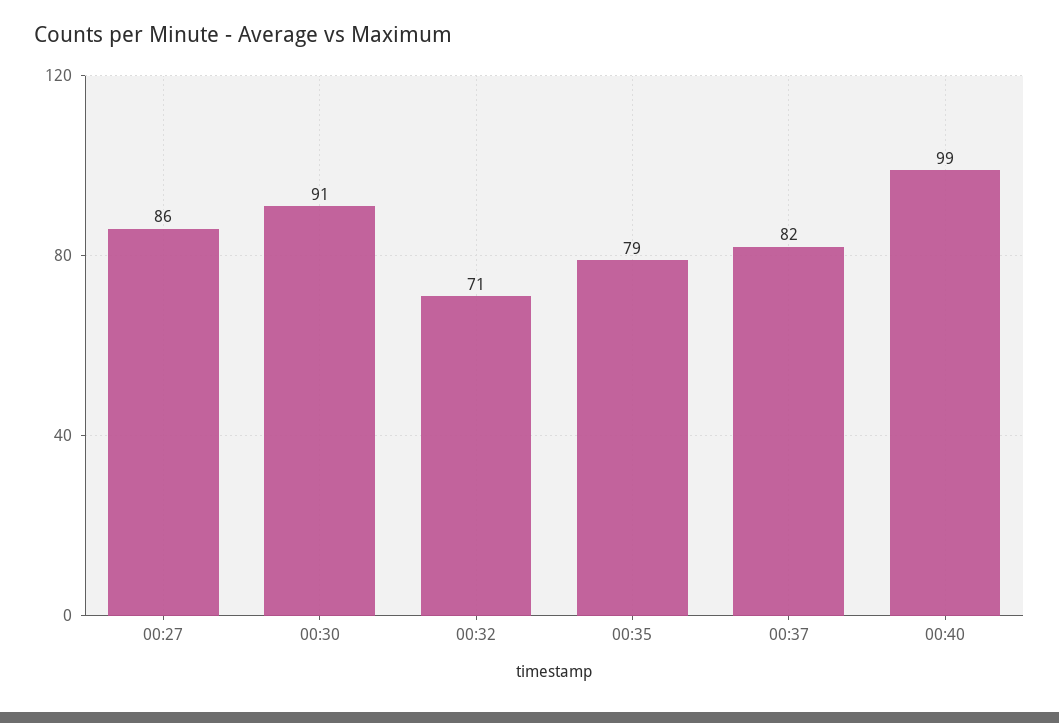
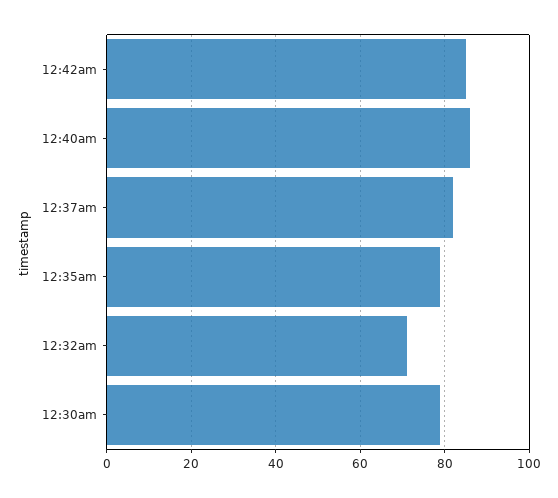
00:27: 86 -> none
00:30: 91 -> 80
00:40: 99 -> 85
12:42am: none -> 85

